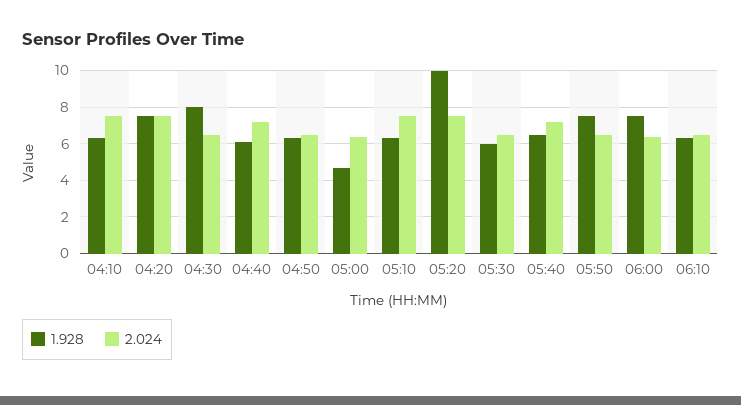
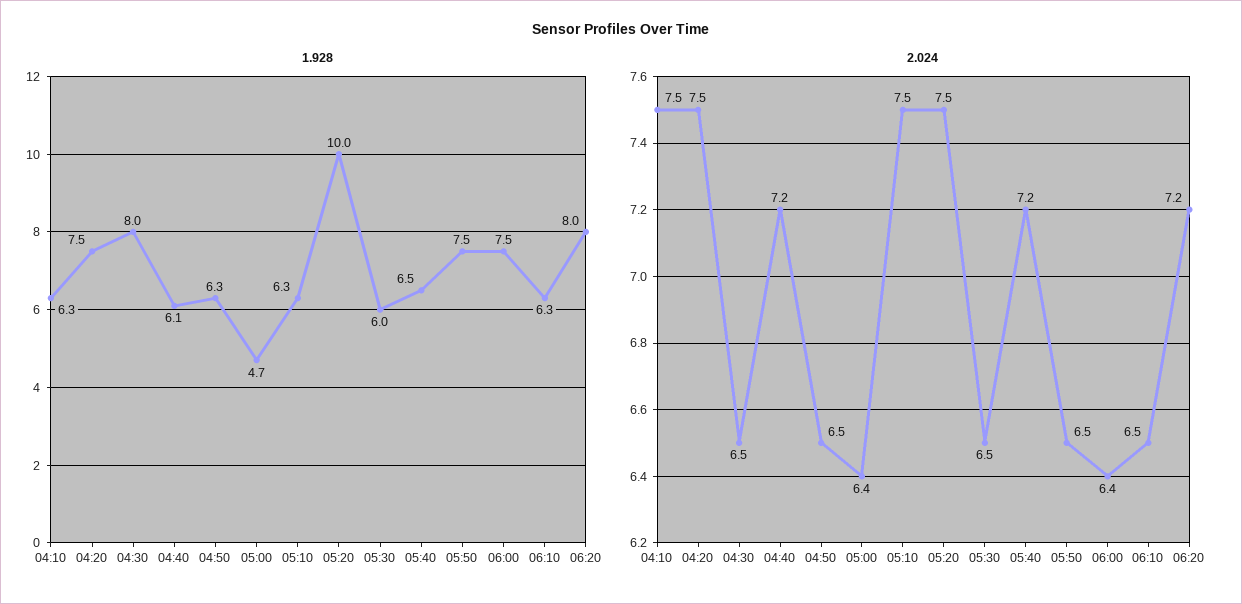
1.928, 06:20: none -> 8
2.024, 06:20: none -> 7.2

